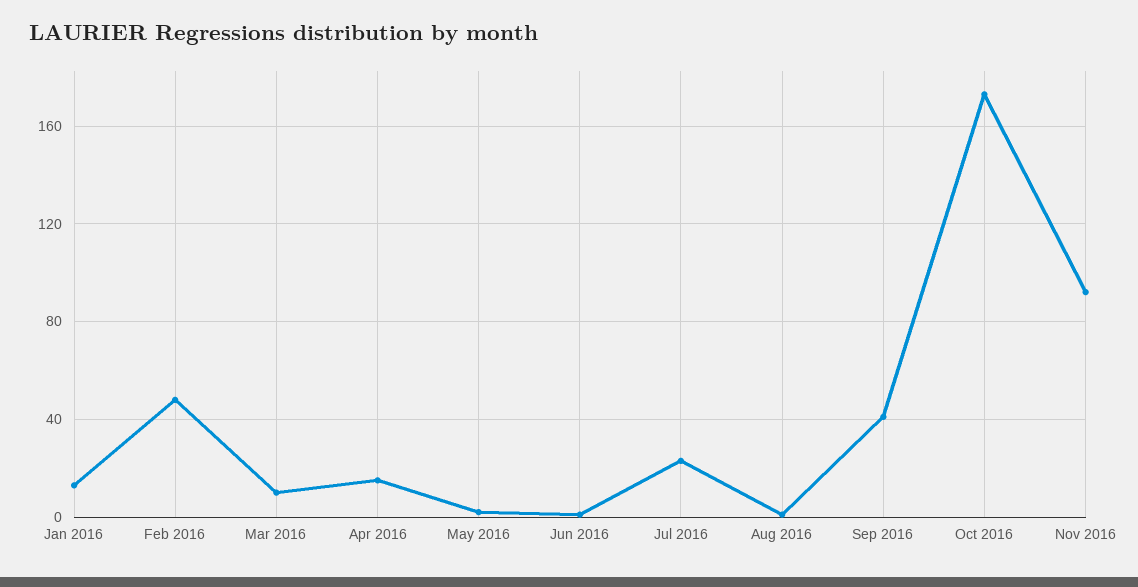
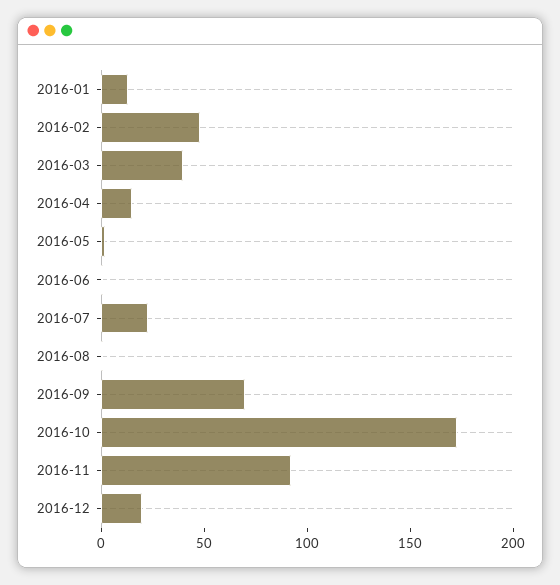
Mar 2016: 10 -> 40
Sep 2016: 40 -> 70
2016-12: none -> 20

